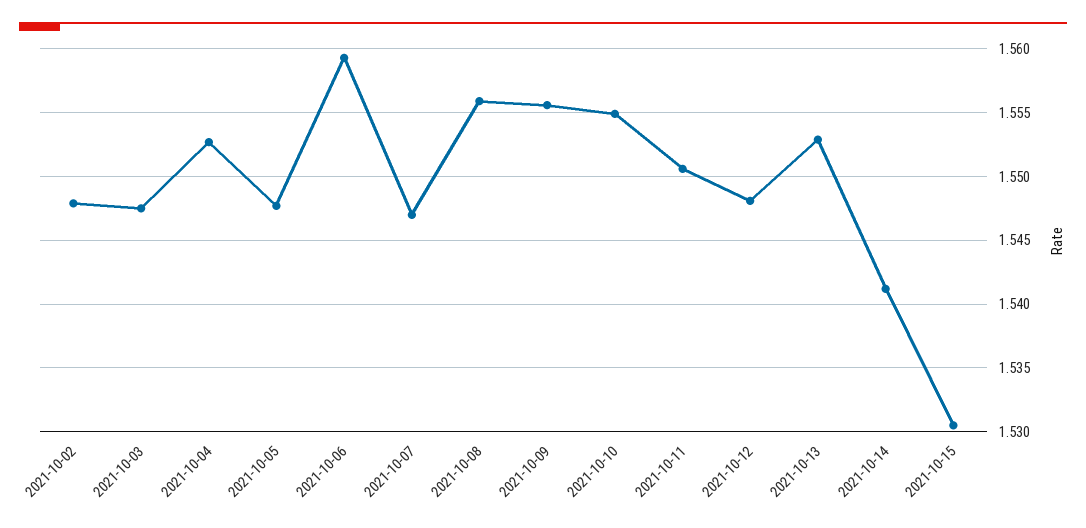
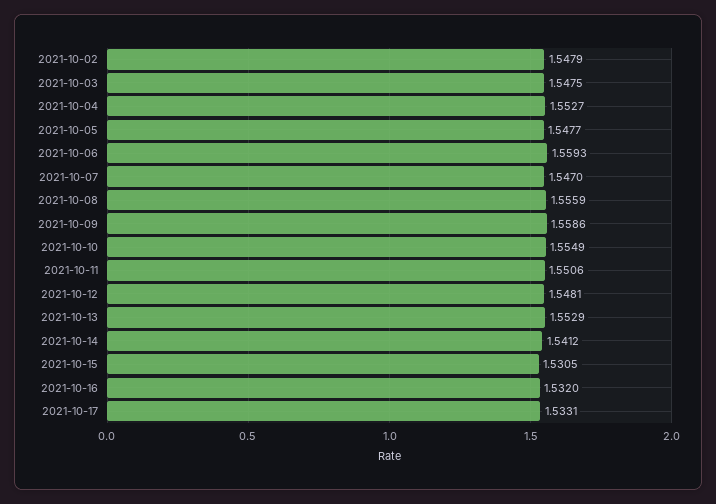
2021-10-09: 1.5555 -> 1.5586
2021-10-16: none -> 1.532
2021-10-17: none -> 1.5331

